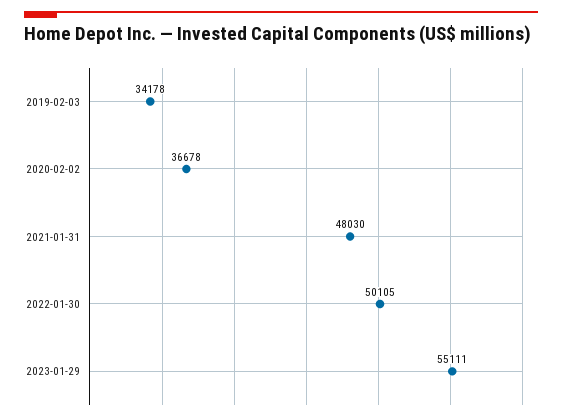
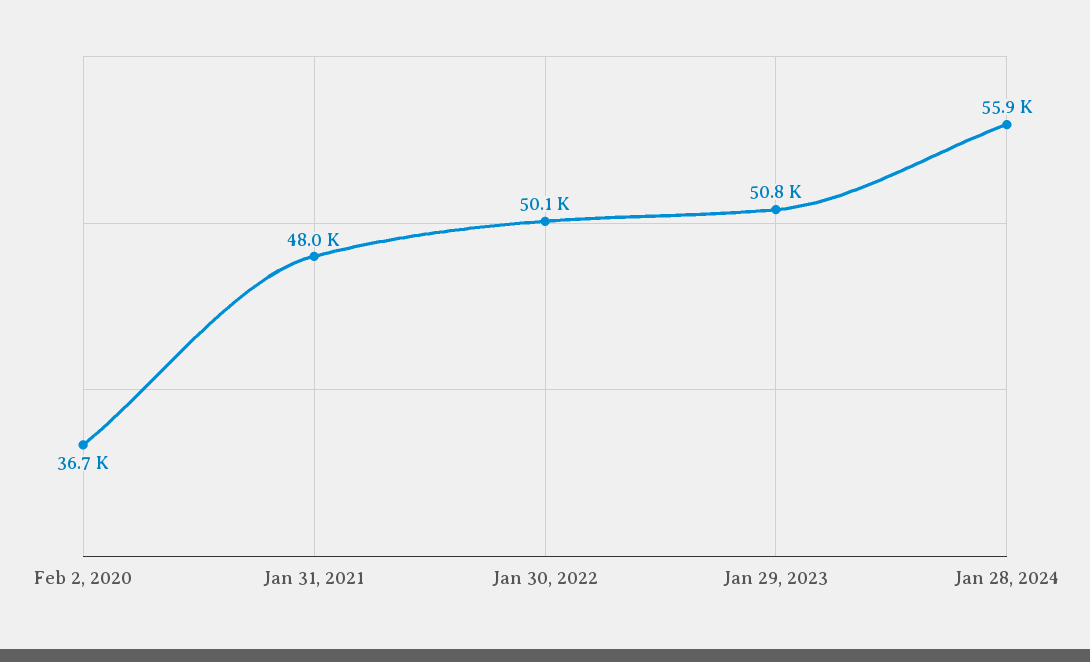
2019-02-03: 34178 -> none
2023-01-29: 55111 -> 50800
Jan 28, 2024: none -> 55900

